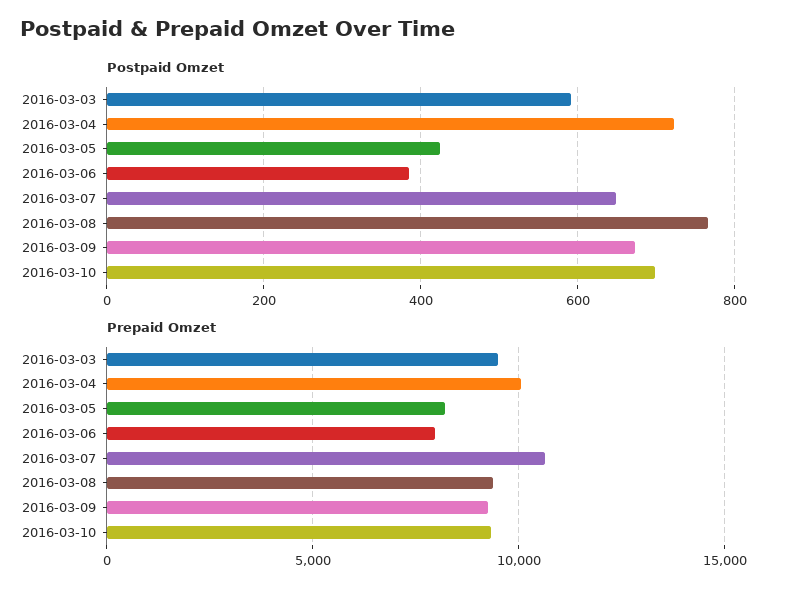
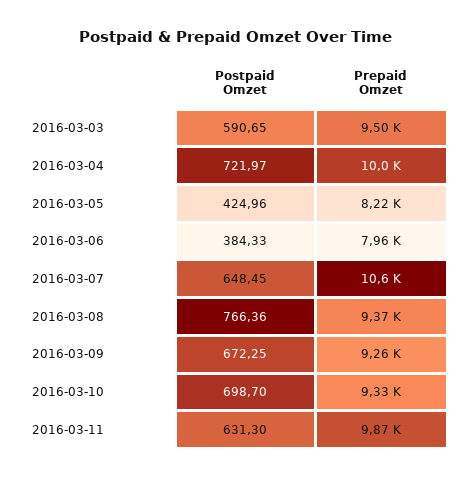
Postpaid Omzet, 2016-03-11: none -> 631.3
Prepaid Omzet, 2016-03-11: none -> 9870

